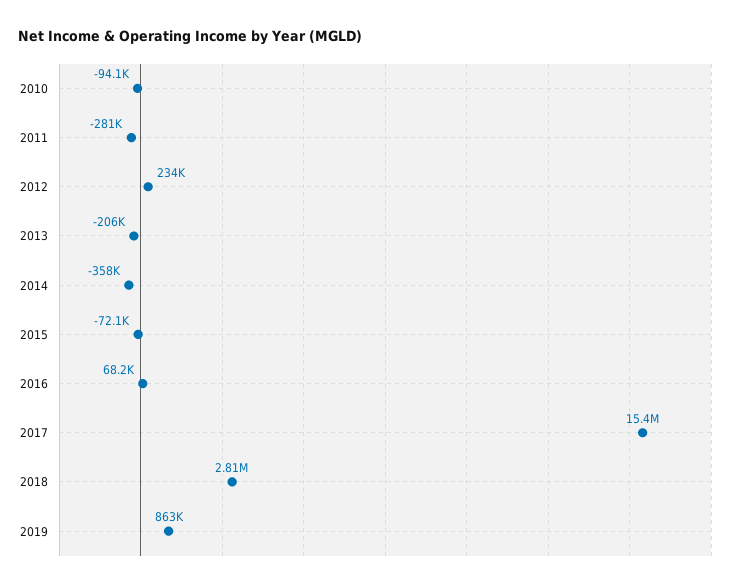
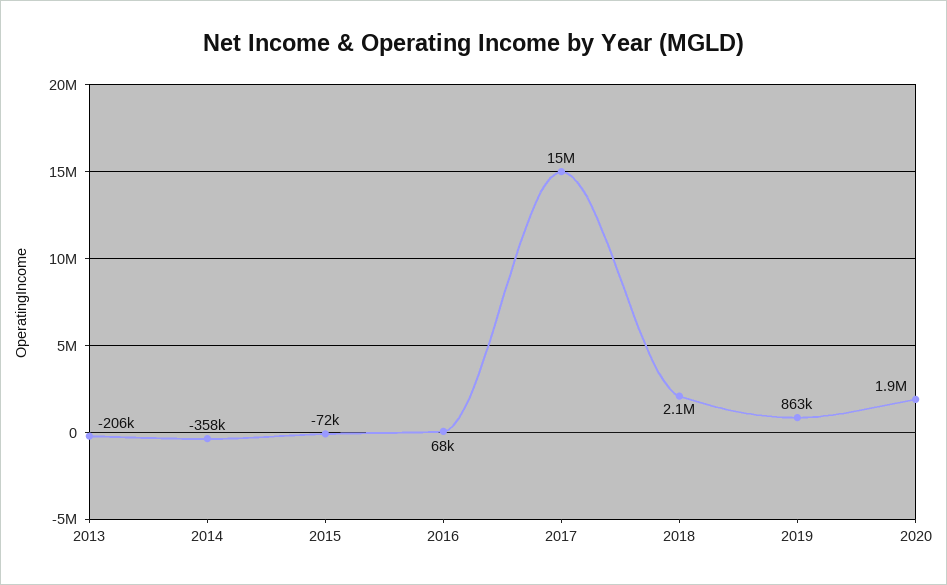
2010: -94100 -> none
2011: -281000 -> none
2012: 234000 -> none
2018: 2810000 -> 2100000
2020: none -> 1900000

